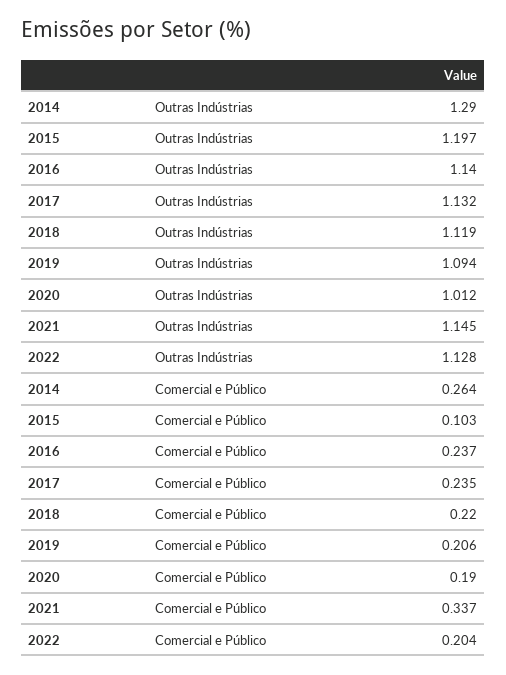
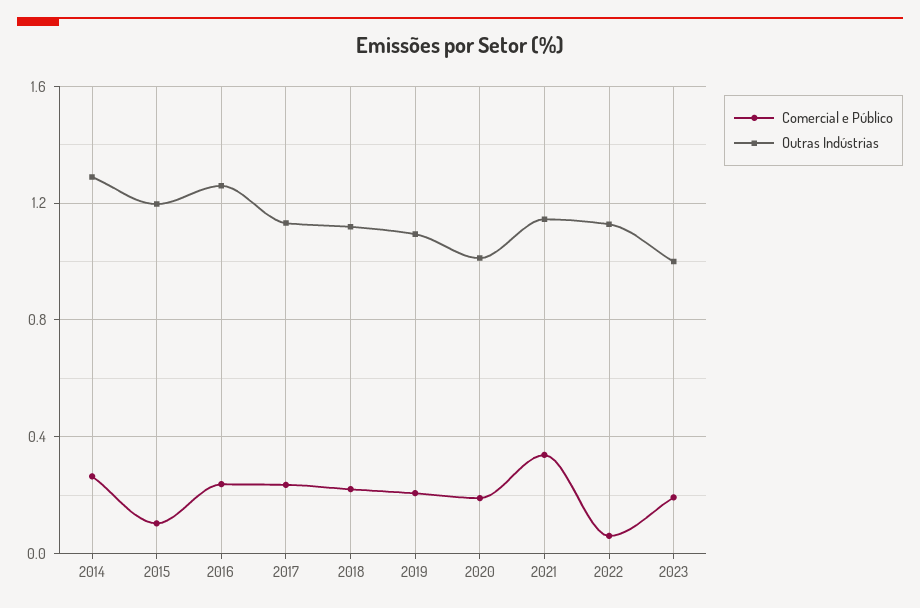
Outras Indústrias, 2016: 1.14 -> 1.25
Comercial e Público, 2022: 0.204 -> 0.05
Comercial e Público, 2023: none -> 0.2
Outras Indústrias, 2023: none -> 1

